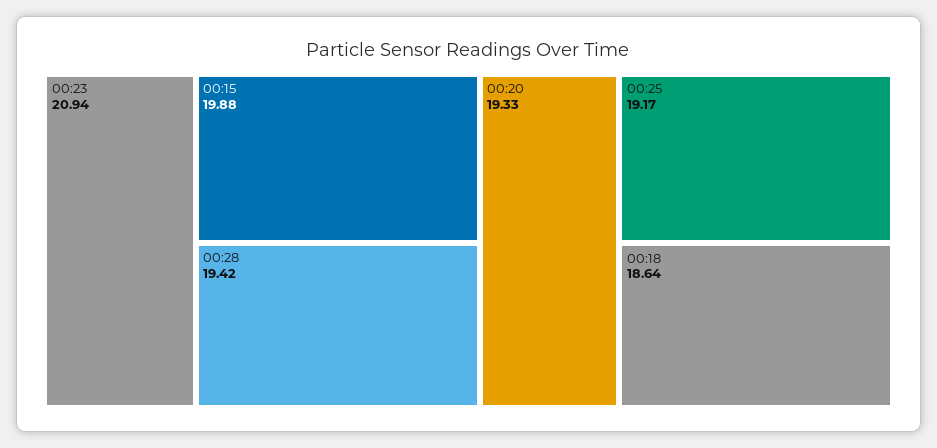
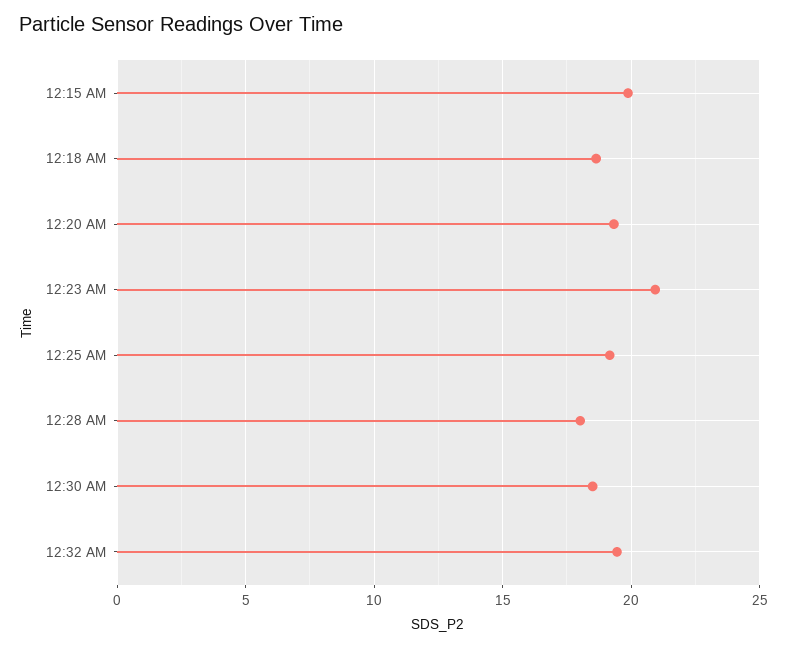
00:28: 19.42 -> 18
12:30 AM: none -> 18.5
12:32 AM: none -> 19.5

